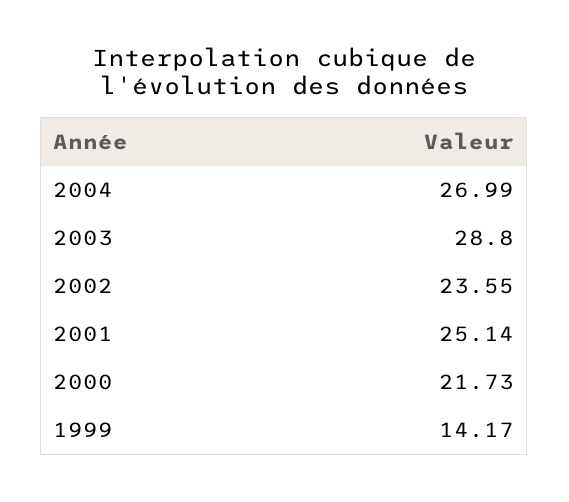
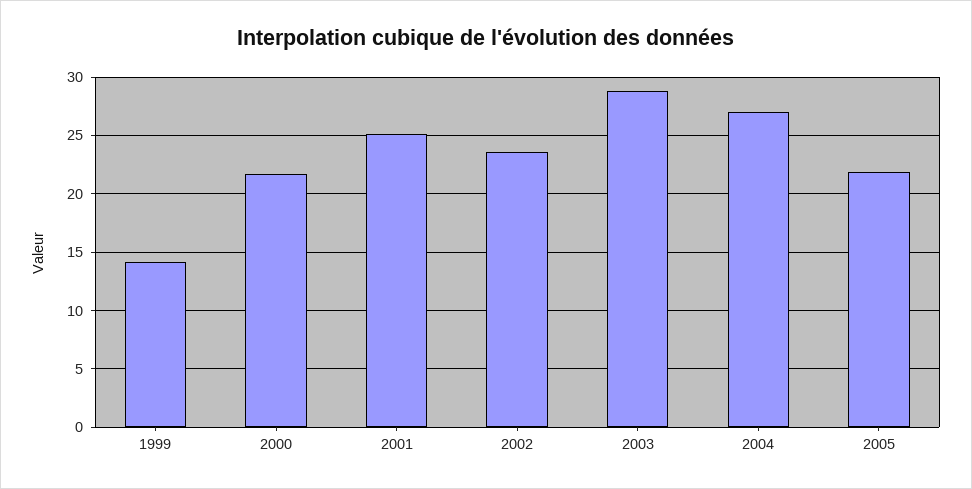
2005: none -> 22

